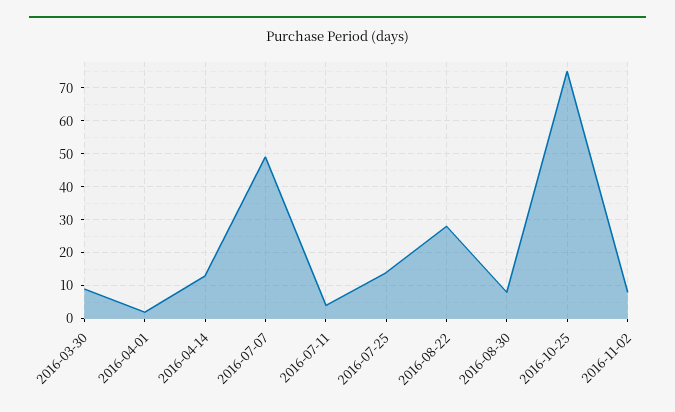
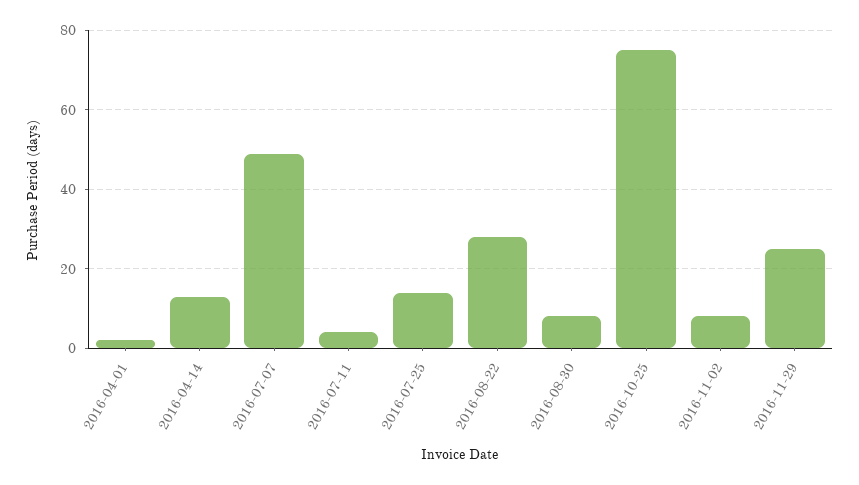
2016-03-30: 10 -> none
2016-11-29: none -> 25

